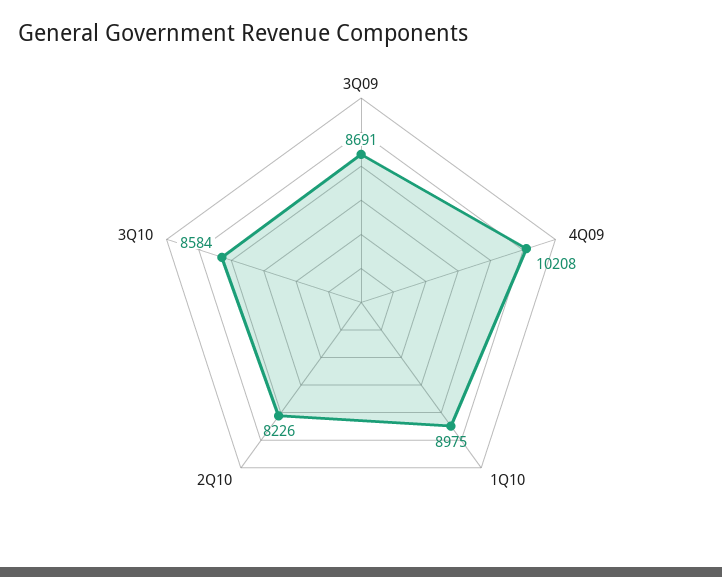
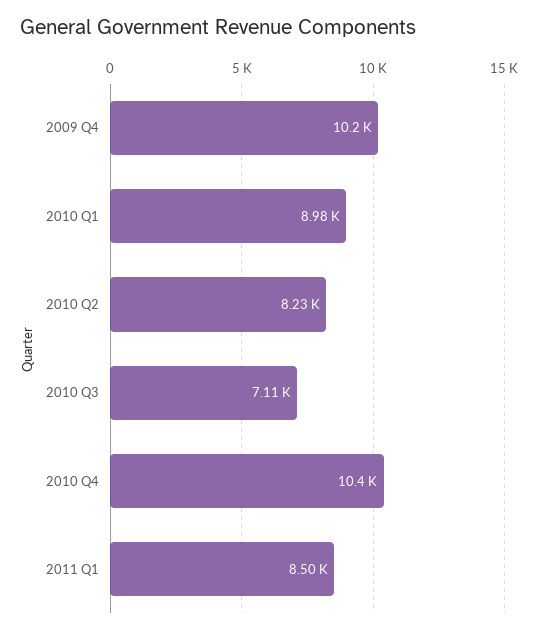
3Q09: 8691 -> none
3Q10: 8584 -> 7110
2010 Q4: none -> 10400
2011 Q1: none -> 8500

